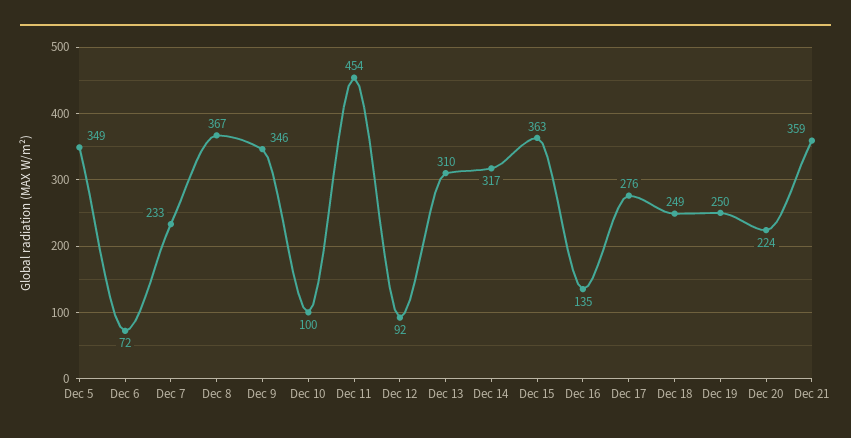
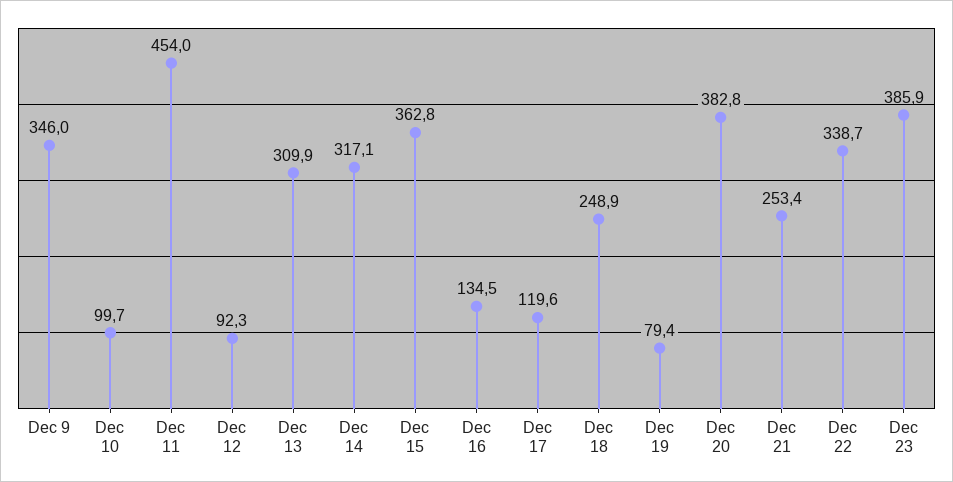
Dec 5: 349 -> none
Dec 6: 72 -> none
Dec 7: 233 -> none
Dec 8: 367 -> none
Dec 17: 276 -> 119.6
Dec 19: 250 -> 79.4
Dec 20: 224 -> 382.8
Dec 21: 359 -> 253.4
Dec 22: none -> 338.7
Dec 23: none -> 385.9

